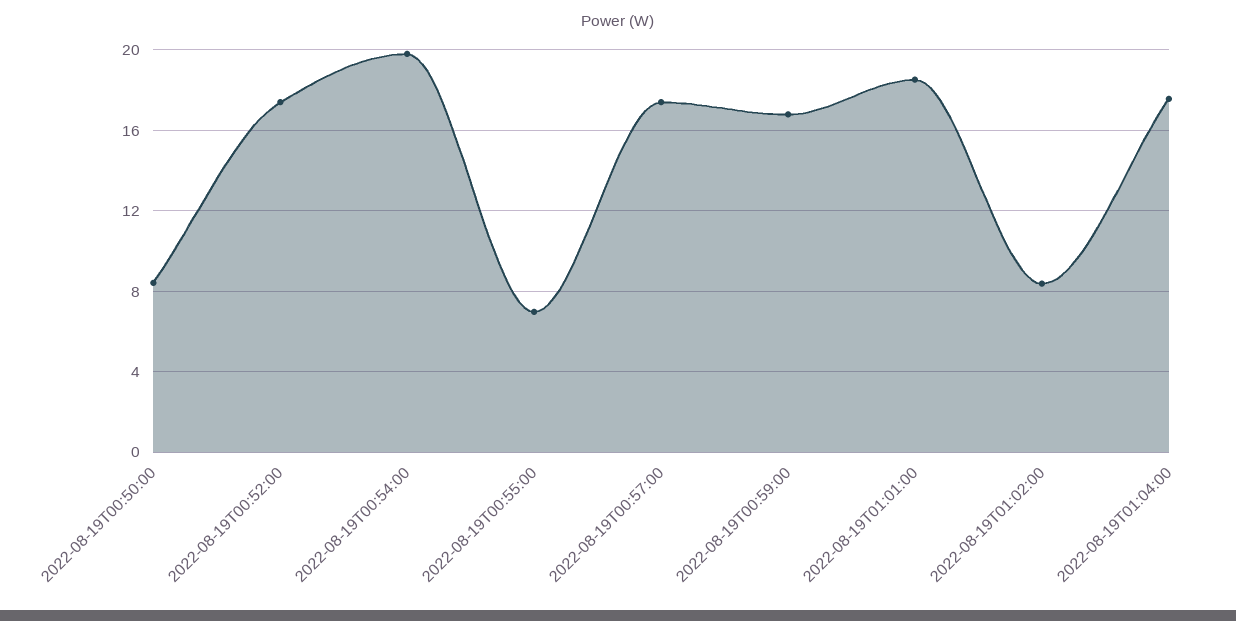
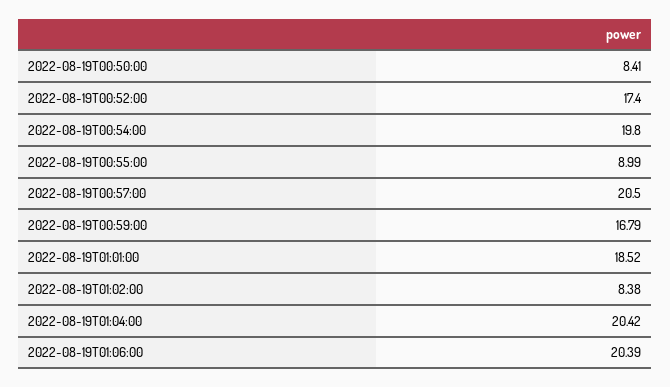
2022-08-19T00:55:00: 7 -> 8.99
2022-08-19T00:57:00: 17.5 -> 20.5
2022-08-19T01:04:00: 17.5 -> 20.42
2022-08-19T01:06:00: none -> 20.39

